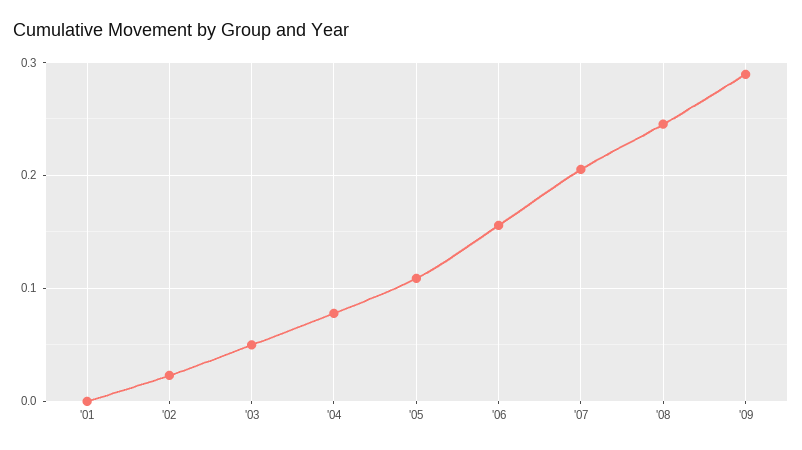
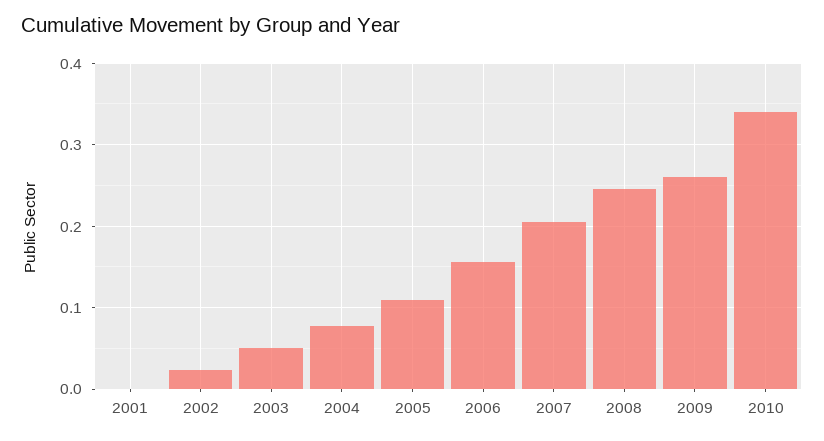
'09: 0.29 -> 0.26
2010: none -> 0.34

